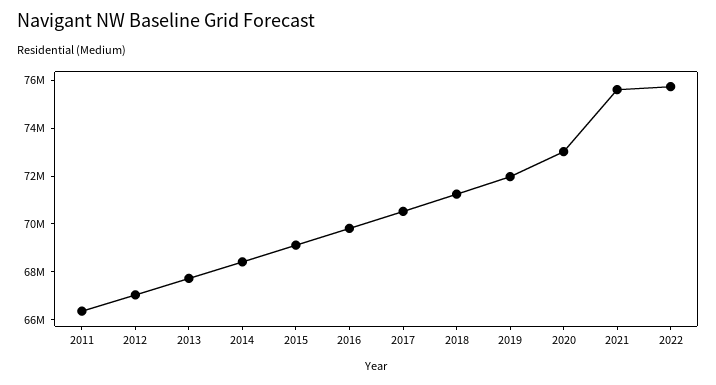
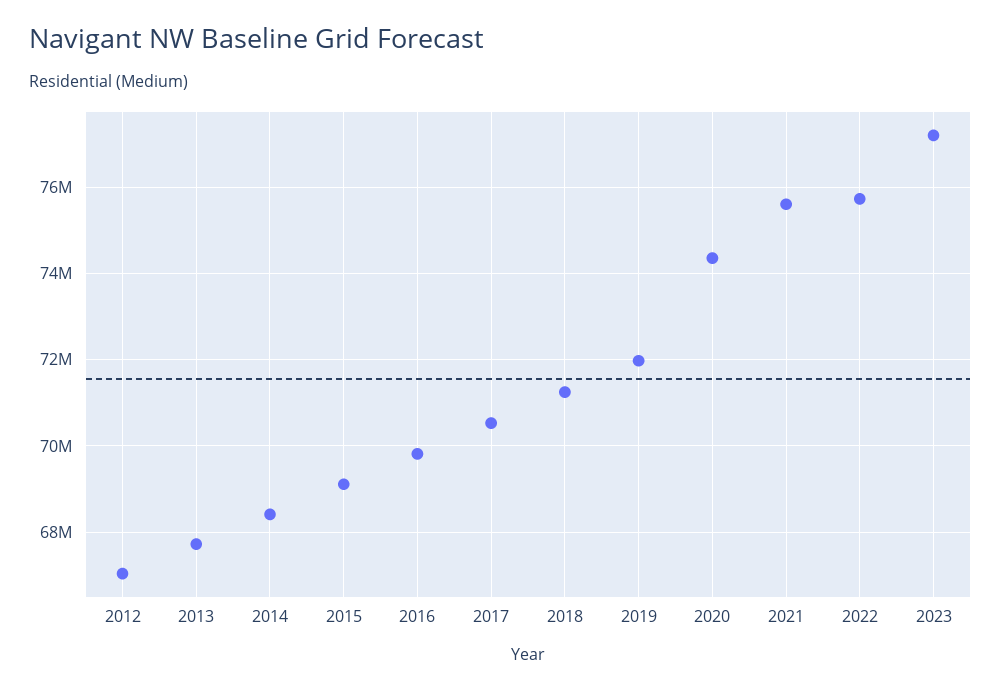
2011: 66500000 -> none
2020: 73000000 -> 74400000
2023: none -> 77200000

